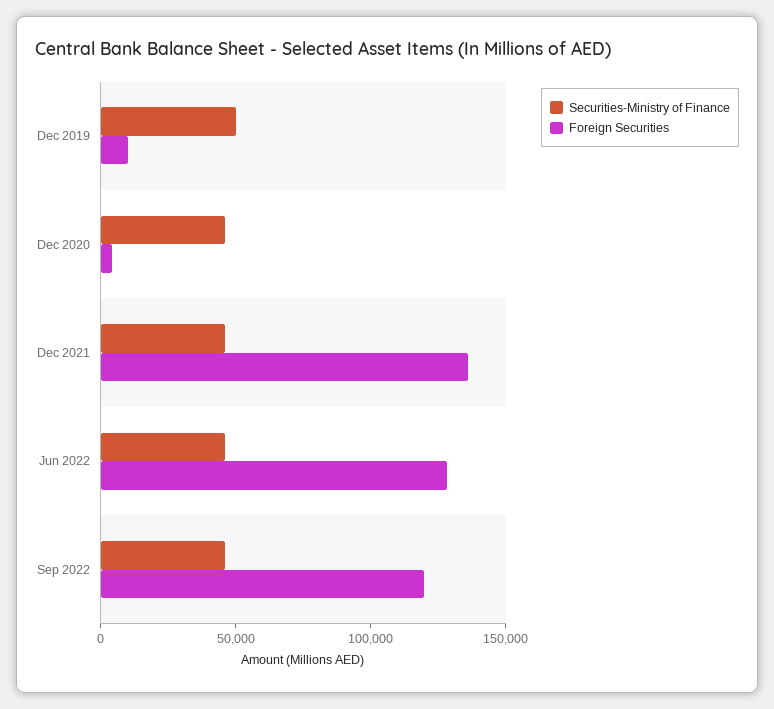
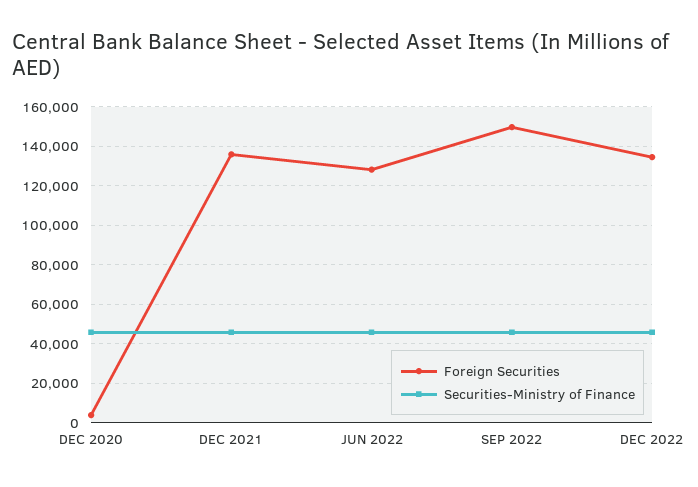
Securities-Ministry of Finance, Dec 2019: 50000 -> none
Foreign Securities, Dec 2019: 10000 -> none
Foreign Securities, Sep 2022: 120000 -> 150000
Foreign Securities, DEC 2022: none -> 135000
Securities-Ministry of Finance, DEC 2022: none -> 45000

